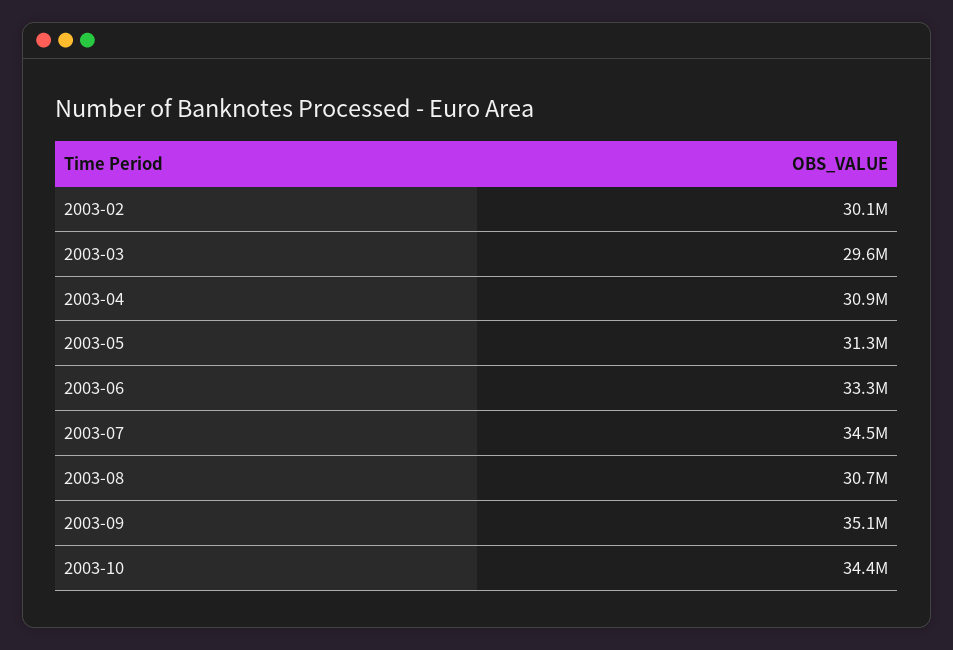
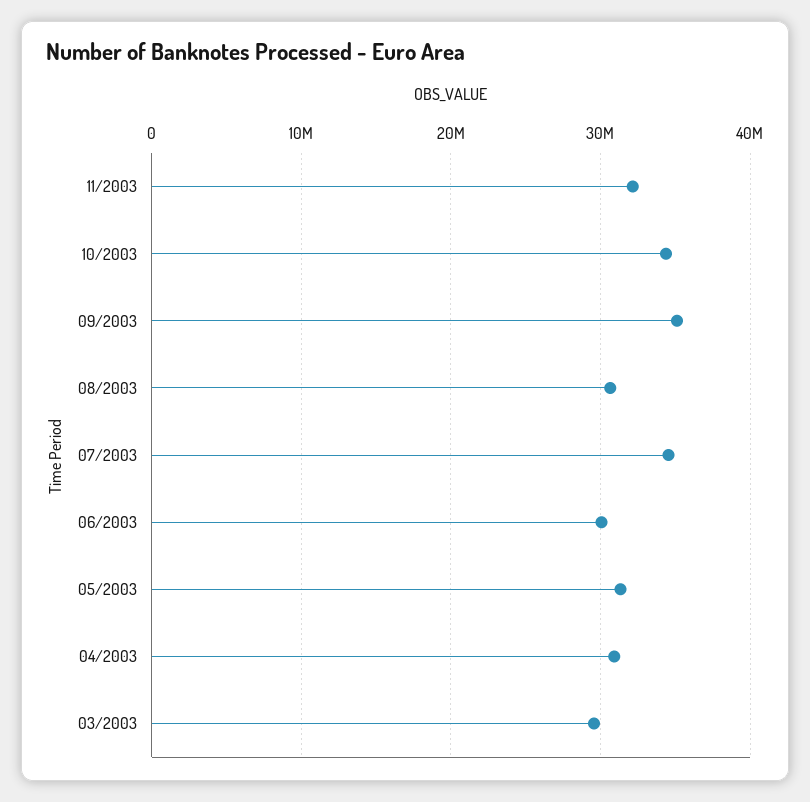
2003-02: 30100000 -> none
2003-06: 33300000 -> 30000000
11/2003: none -> 32000000

